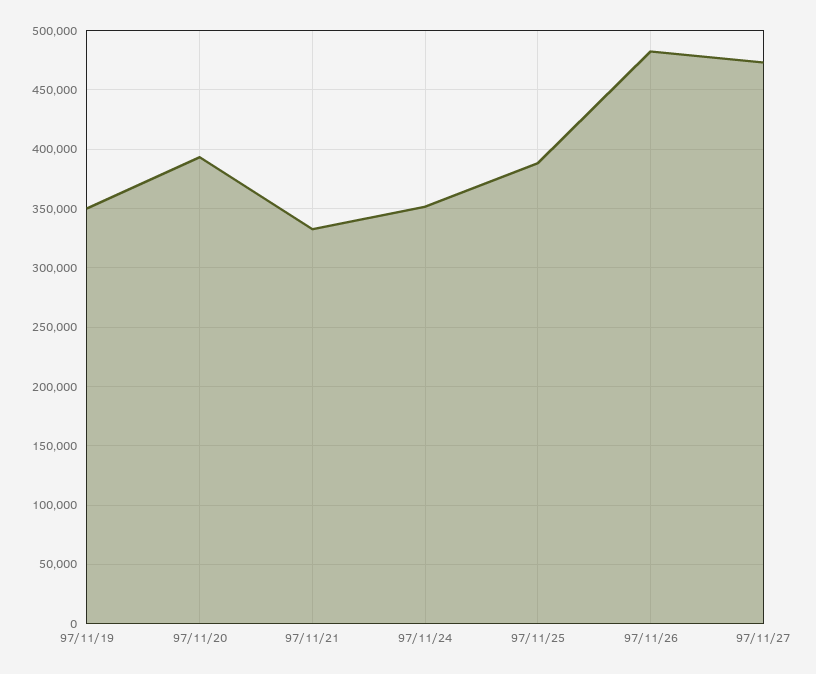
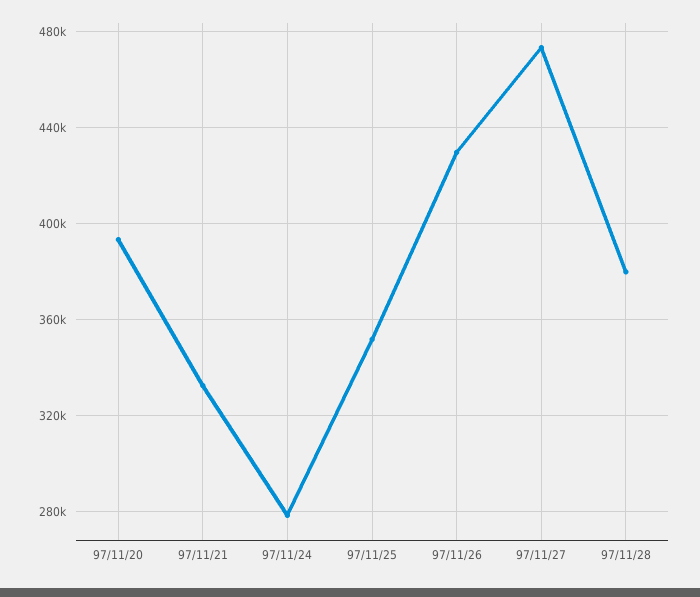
97/11/19: 350000 -> none
97/11/24: 350000 -> 280000
97/11/25: 390000 -> 350000
97/11/26: 480000 -> 430000
97/11/28: none -> 380000

